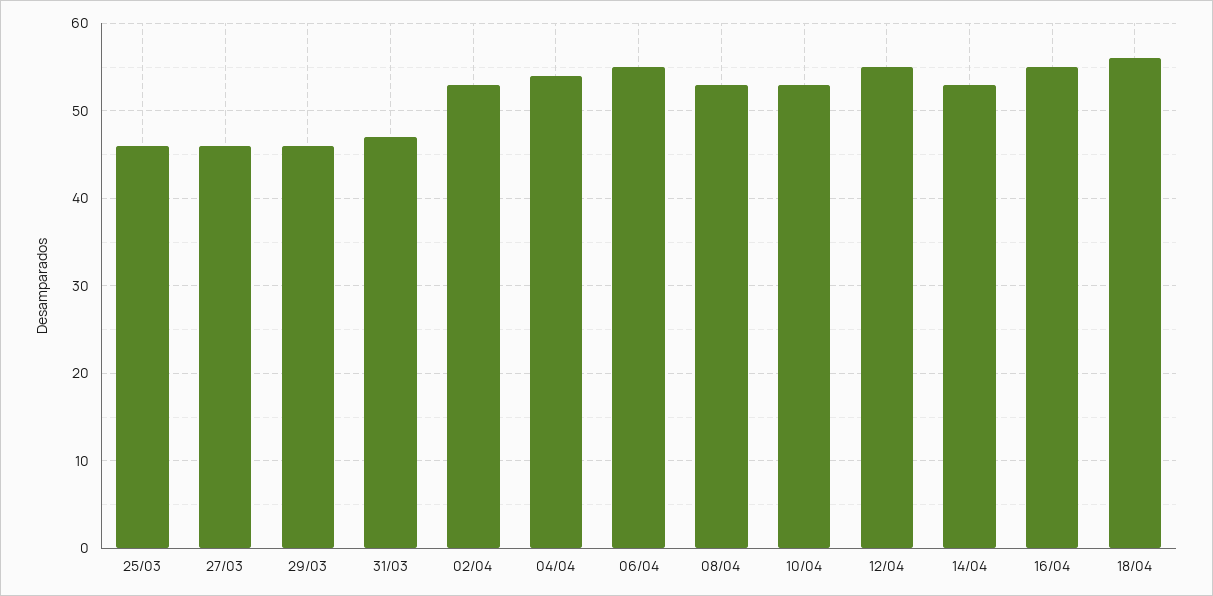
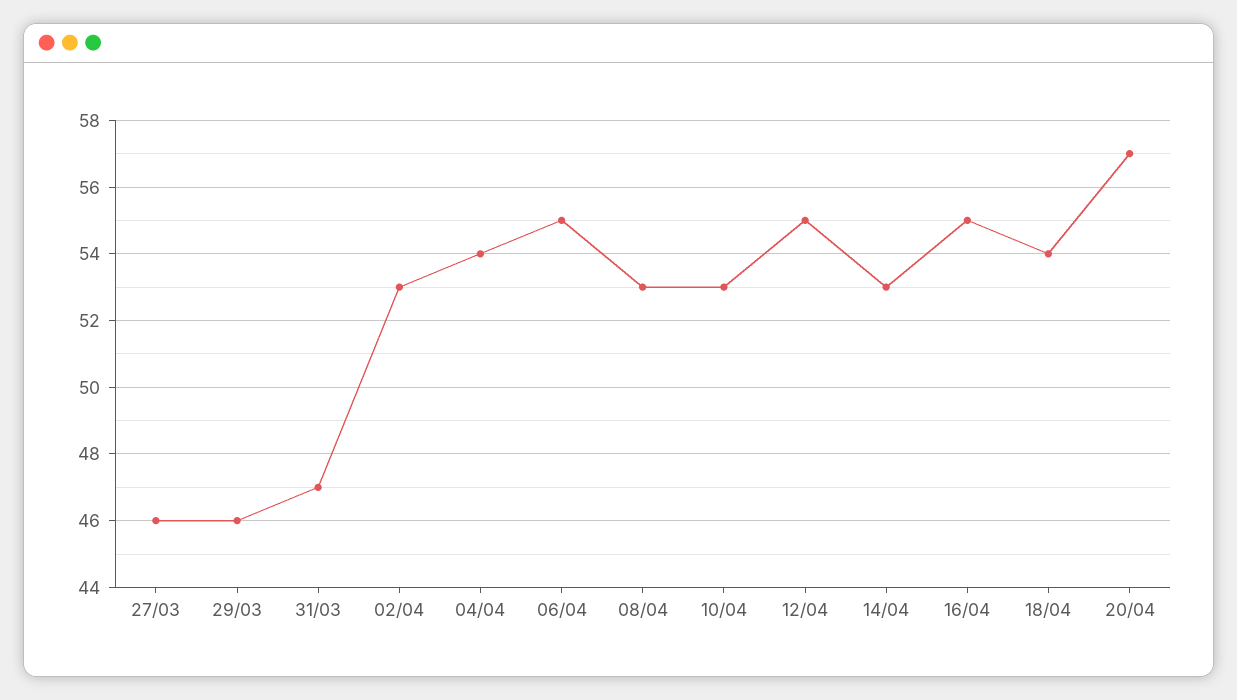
25/03: 46 -> none
18/04: 56 -> 54
20/04: none -> 57

